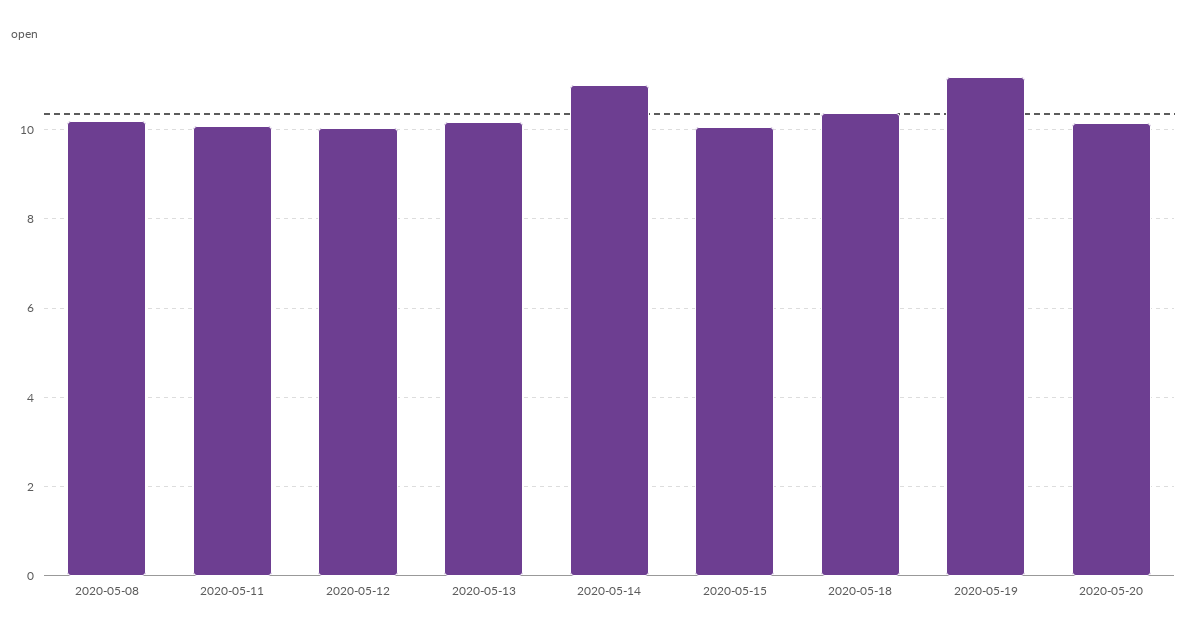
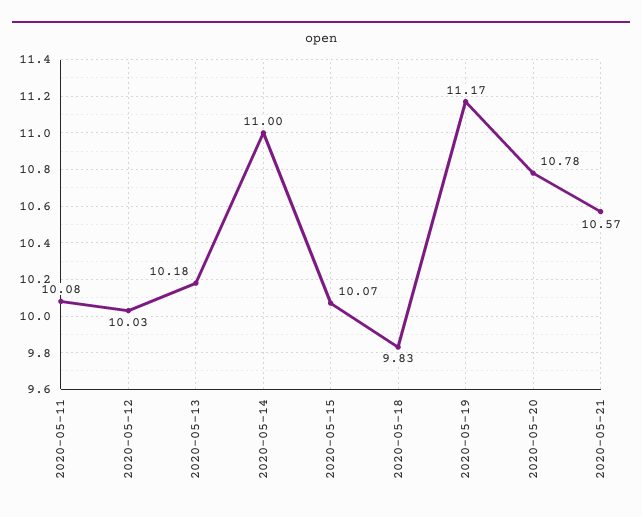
2020-05-08: 10.2 -> none
2020-05-18: 10.4 -> 9.83
2020-05-20: 10.2 -> 10.78
2020-05-21: none -> 10.57

